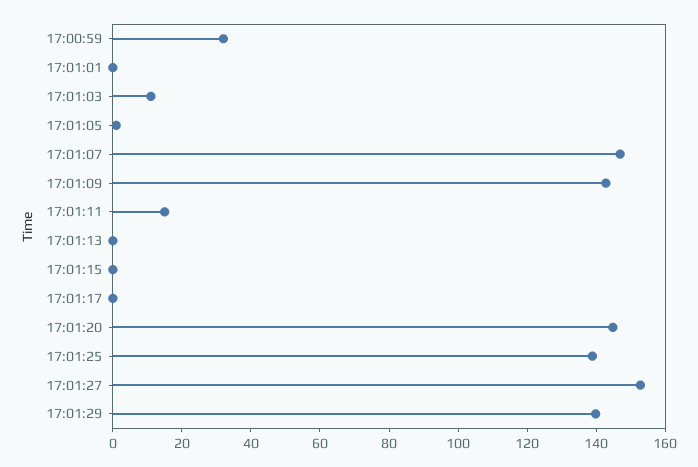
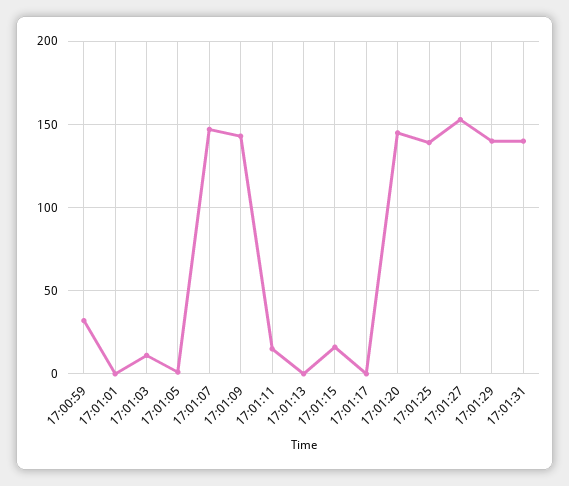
17:01:15: 0 -> 15
17:01:31: none -> 140

